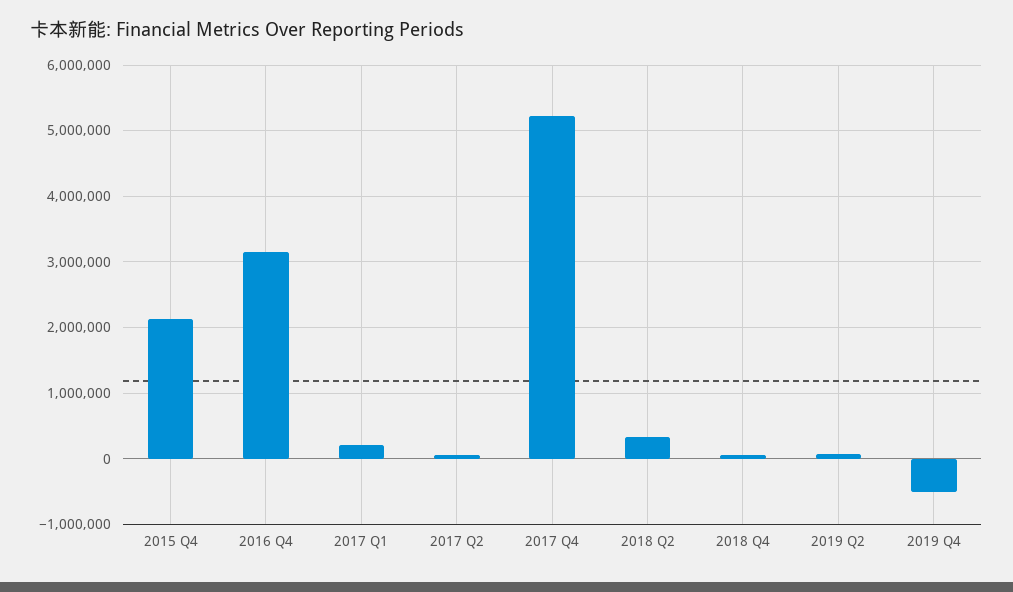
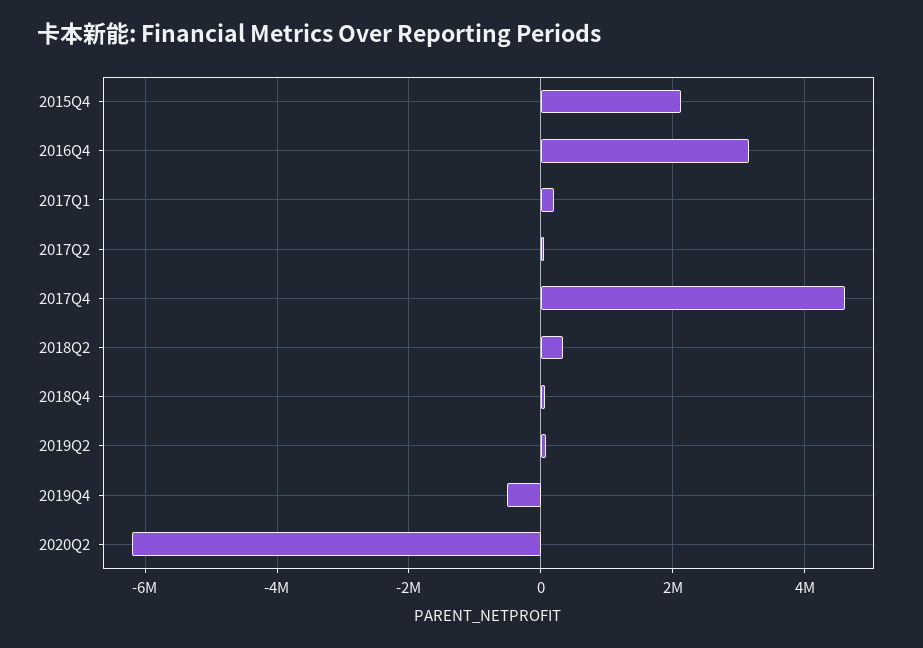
2017 Q4: 5200000 -> 4600000
2020Q2: none -> -6200000

